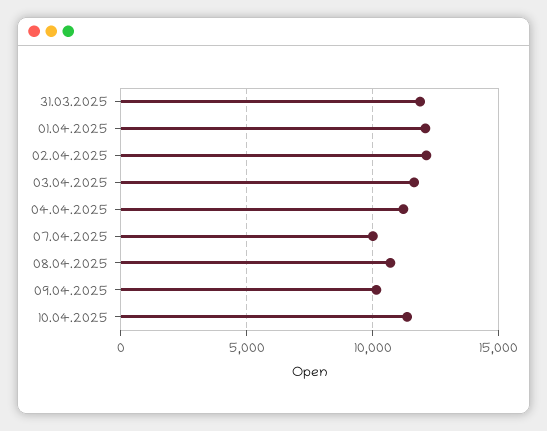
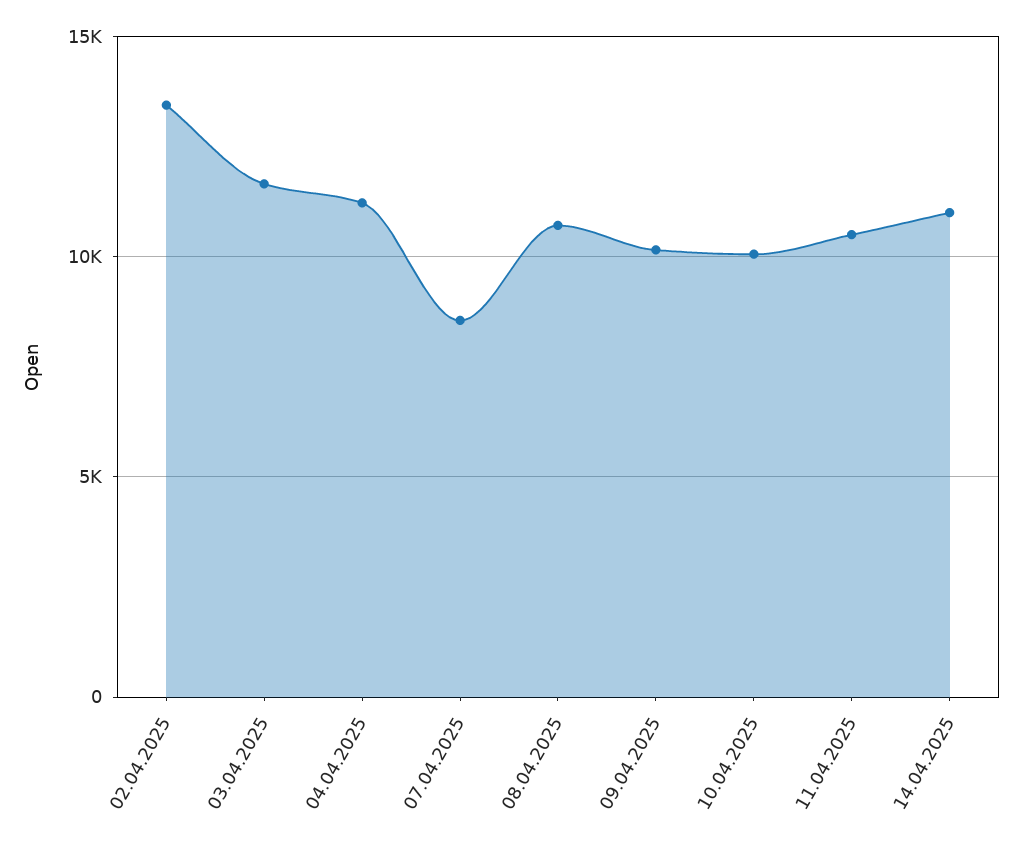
31.03.2025: 12000 -> none
01.04.2025: 12000 -> none
02.04.2025: 12000 -> 13500
07.04.2025: 10000 -> 8500
10.04.2025: 11500 -> 10000
11.04.2025: none -> 10500
14.04.2025: none -> 11000

